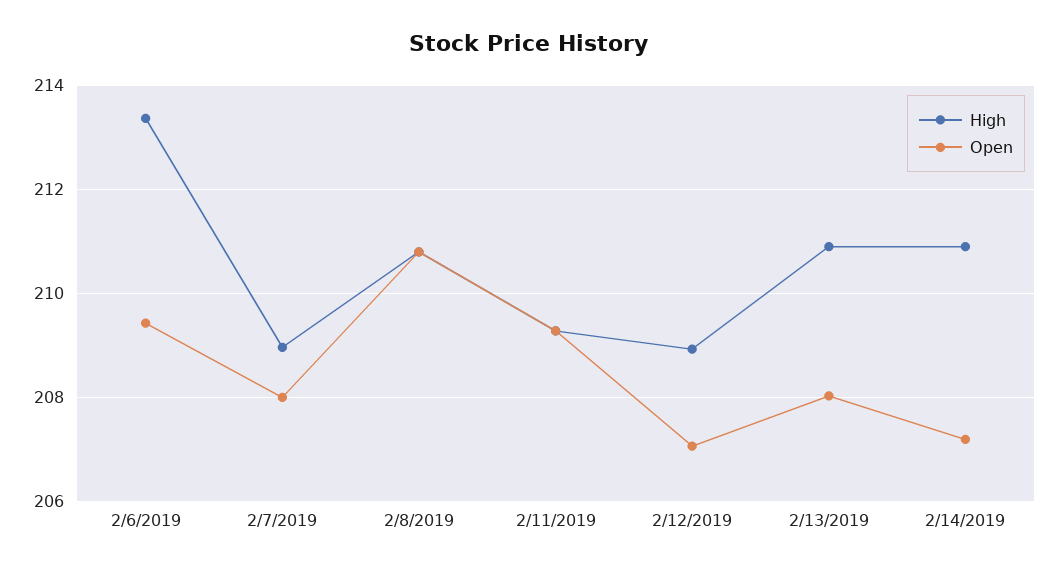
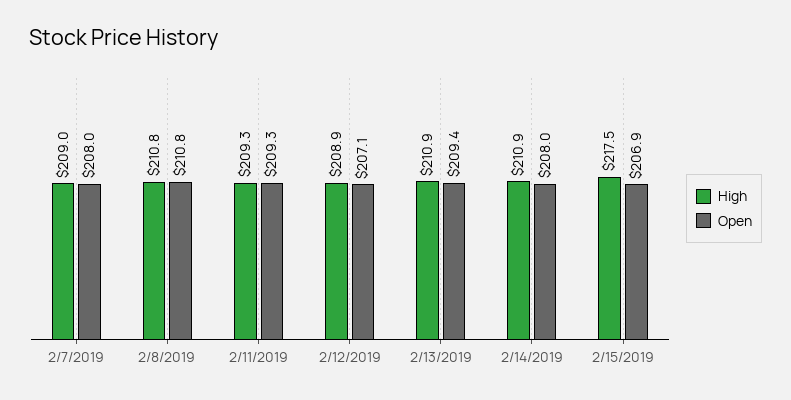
High, 2/6/2019: 213.4 -> none
Open, 2/6/2019: 209.4 -> none
Open, 2/13/2019: 208 -> 209.4
Open, 2/14/2019: 207.2 -> 208
High, 2/15/2019: none -> 217.5
Open, 2/15/2019: none -> 206.9

